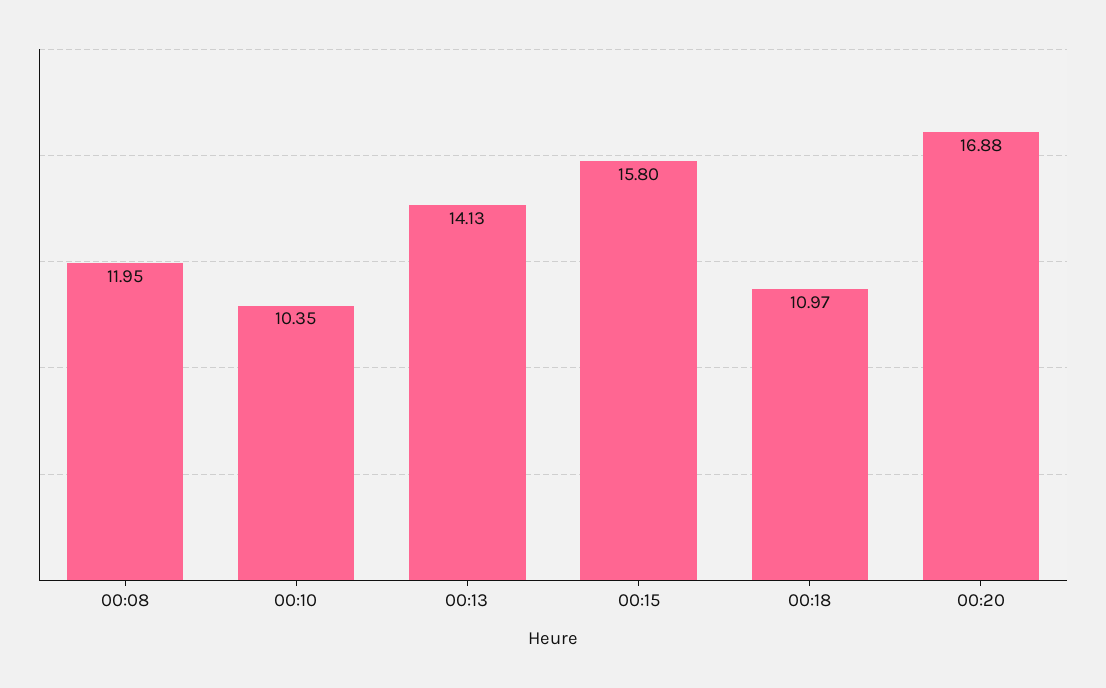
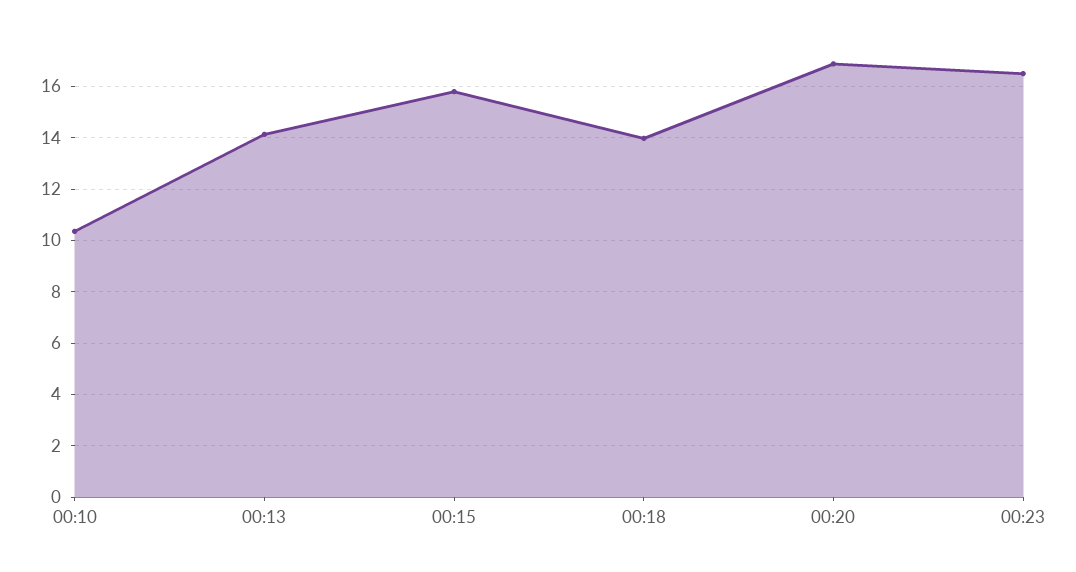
00:08: 11.95 -> none
00:18: 10.97 -> 14
00:23: none -> 16.5

